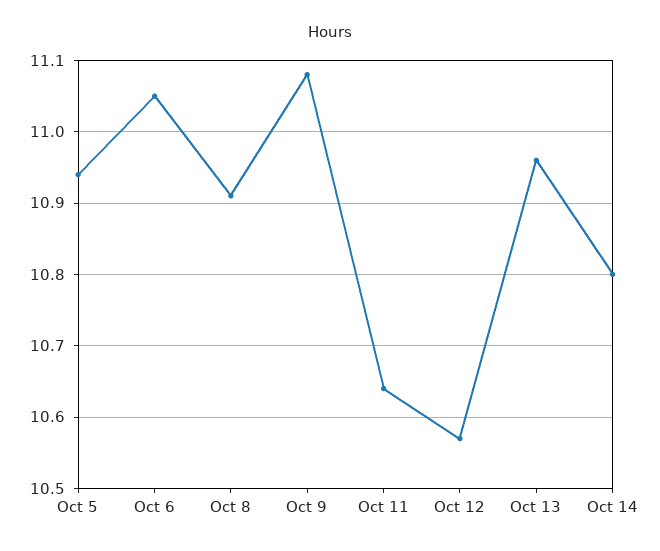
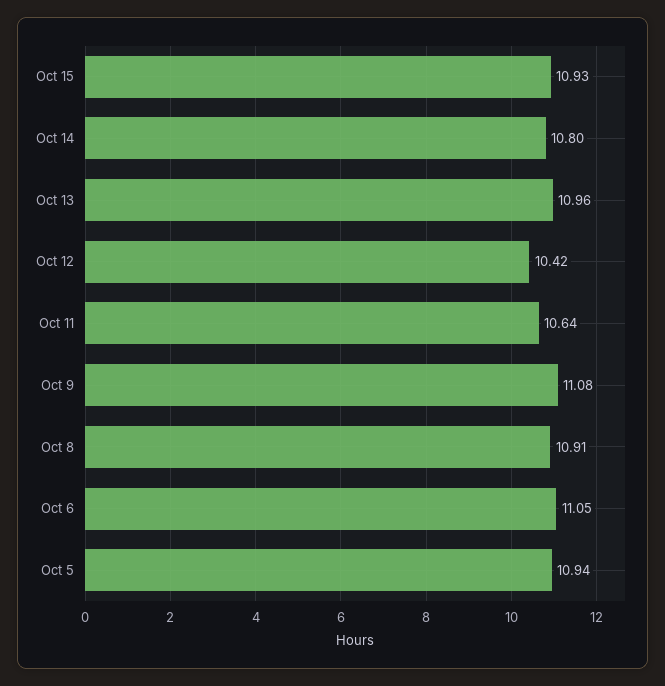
Oct 12: 10.57 -> 10.42
Oct 15: none -> 10.93

